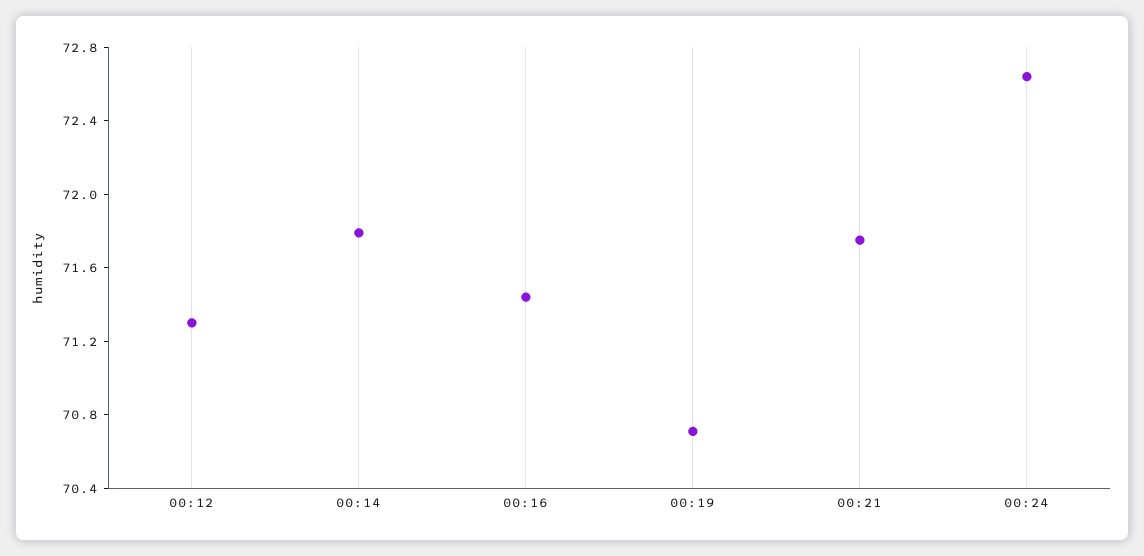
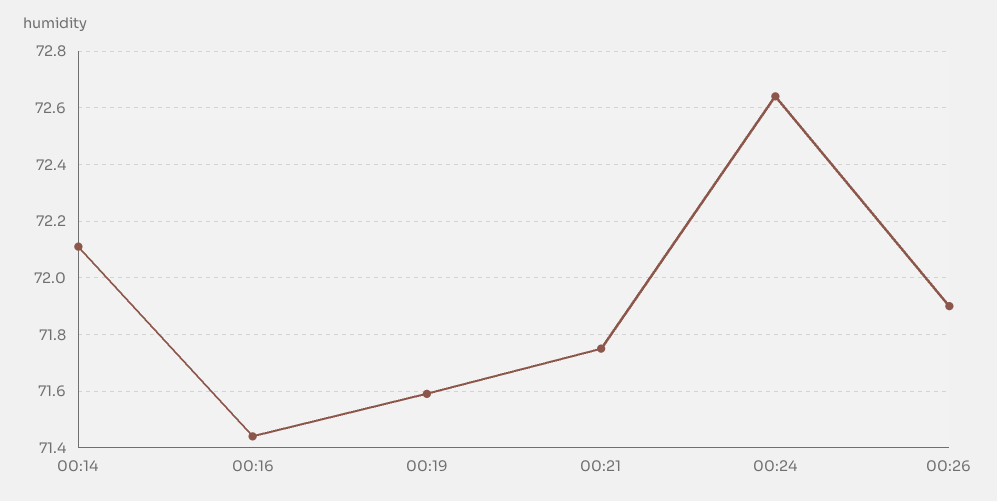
00:12: 71.3 -> none
00:14: 71.8 -> 72.1
00:19: 70.7 -> 71.6
00:26: none -> 71.9

